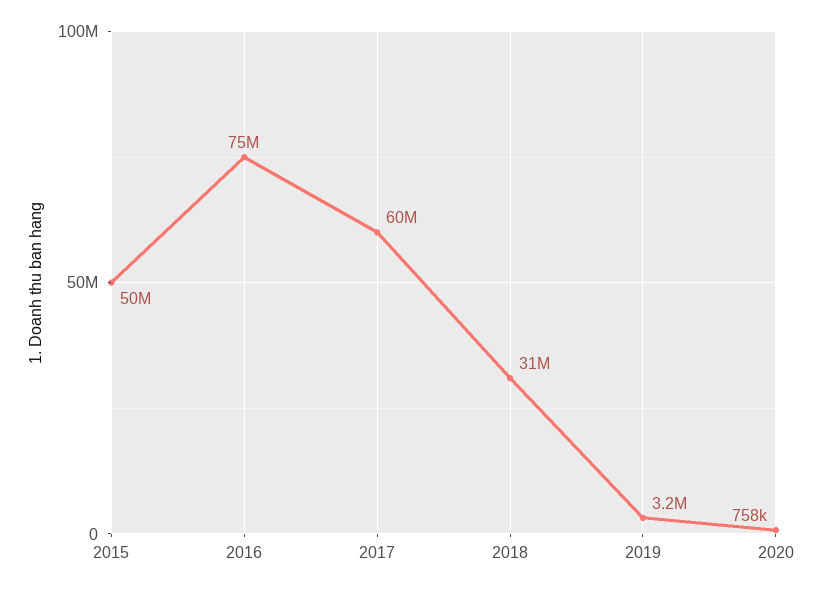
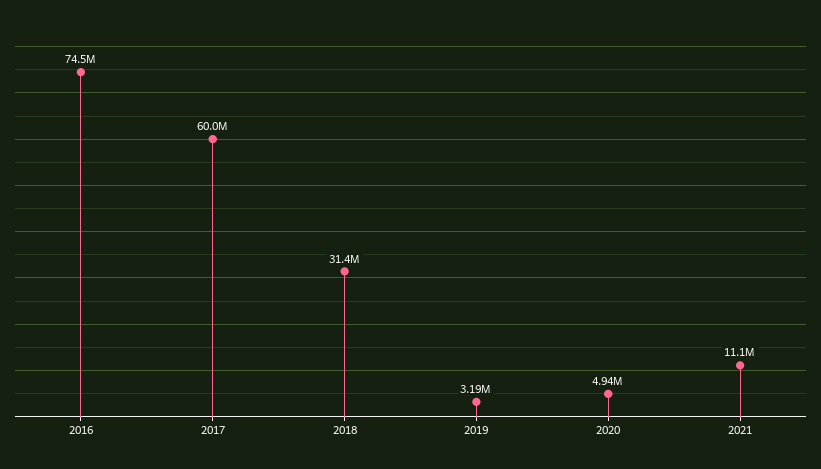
2015: 50000000 -> none
2020: 758000 -> 4940000
2021: none -> 11100000

